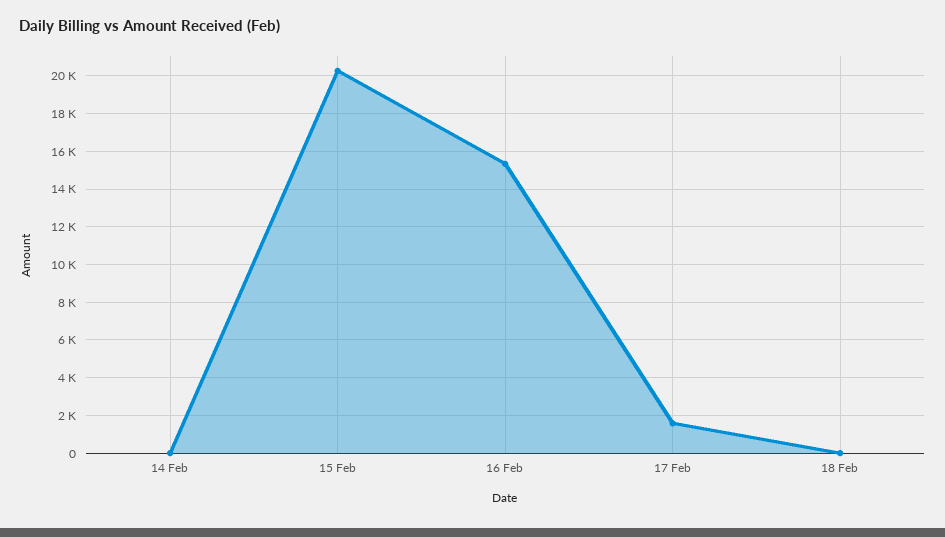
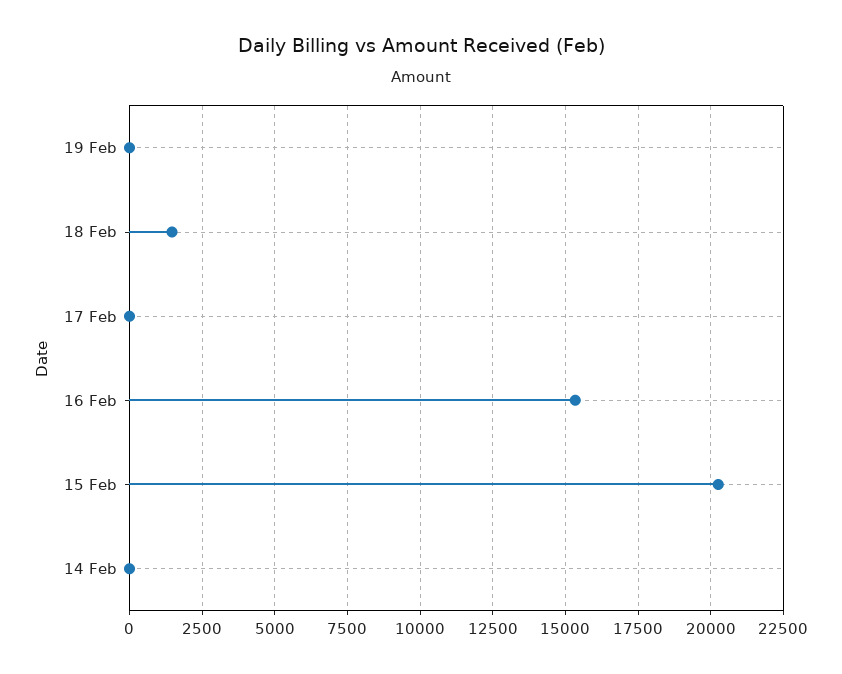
17 Feb: 1500 -> 0
18 Feb: 0 -> 1500
19 Feb: none -> 0

